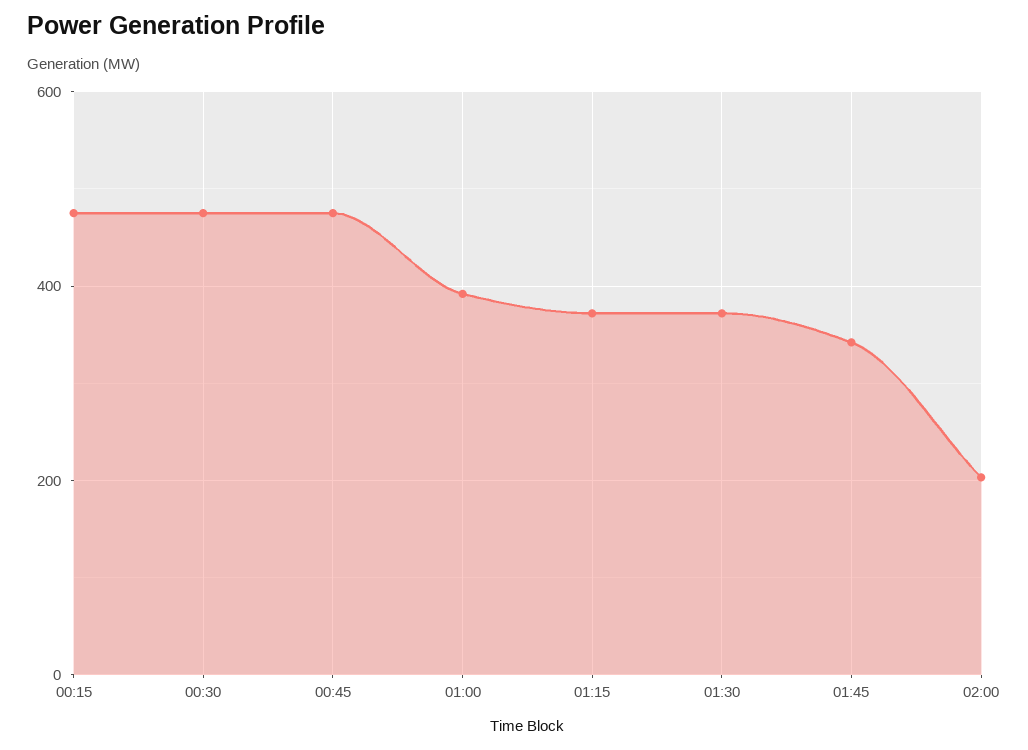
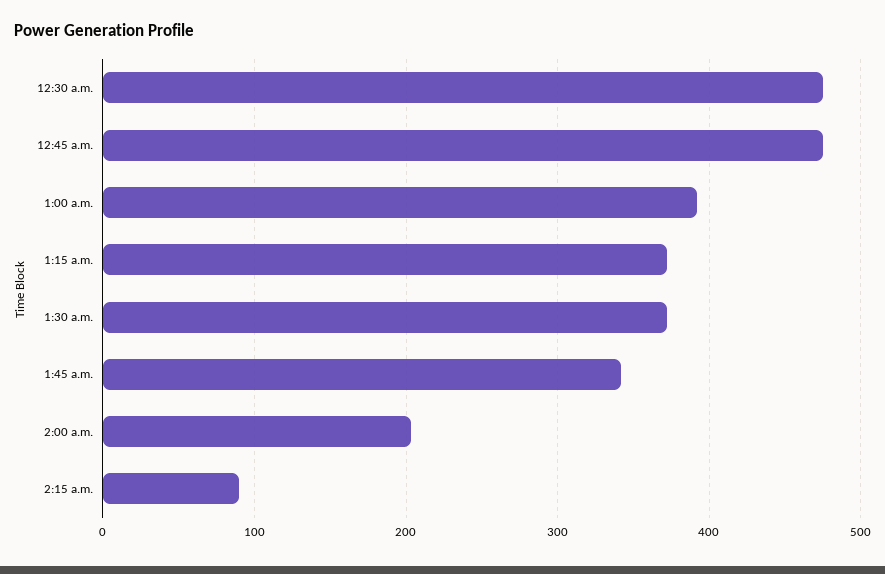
00:15: 480 -> none
2:15 a.m.: none -> 90

